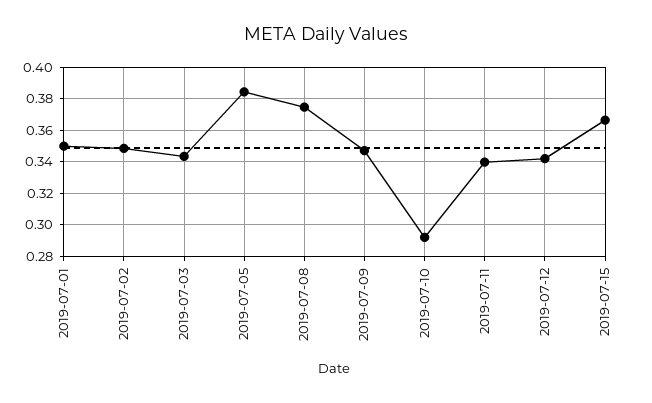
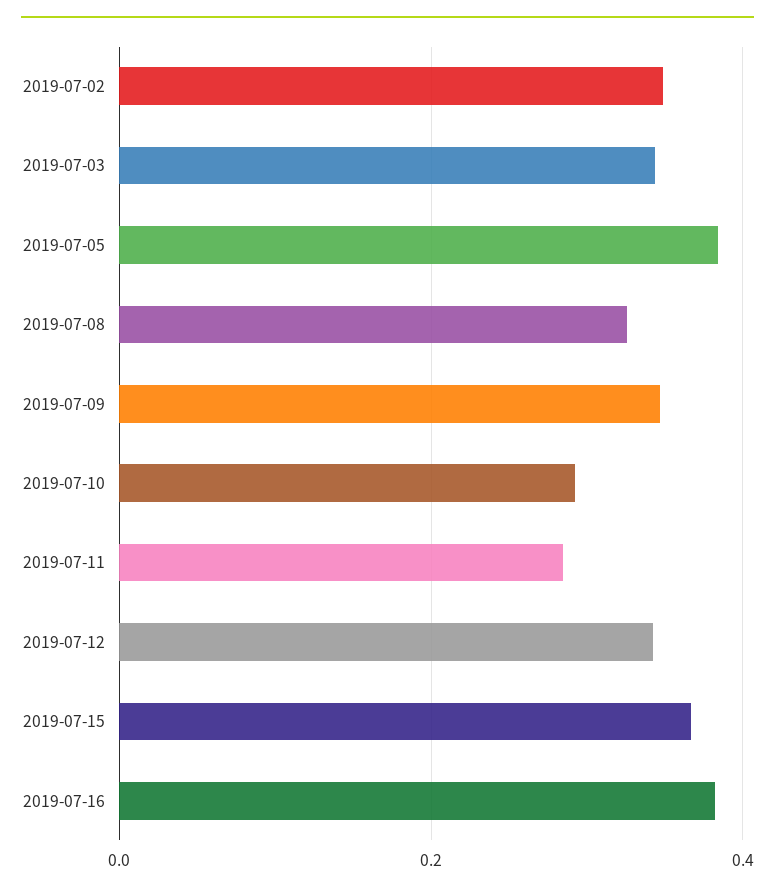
2019-07-01: 0.35 -> none
2019-07-08: 0.375 -> 0.32
2019-07-11: 0.34 -> 0.28
2019-07-16: none -> 0.38

